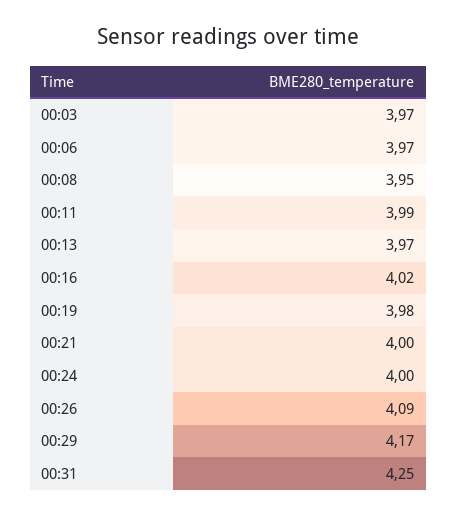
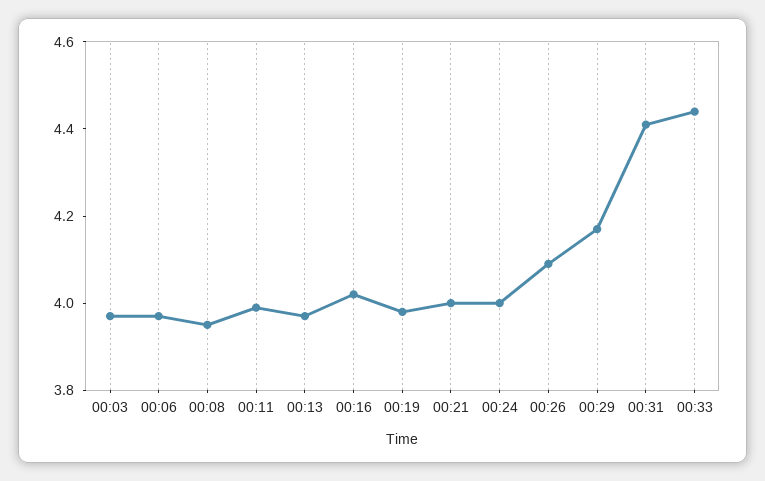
00:31: 4.25 -> 4.4
00:33: none -> 4.45

